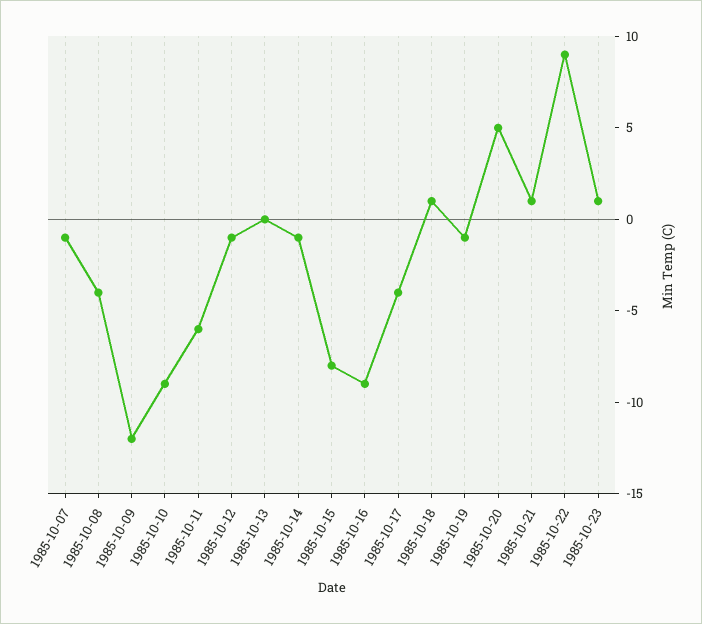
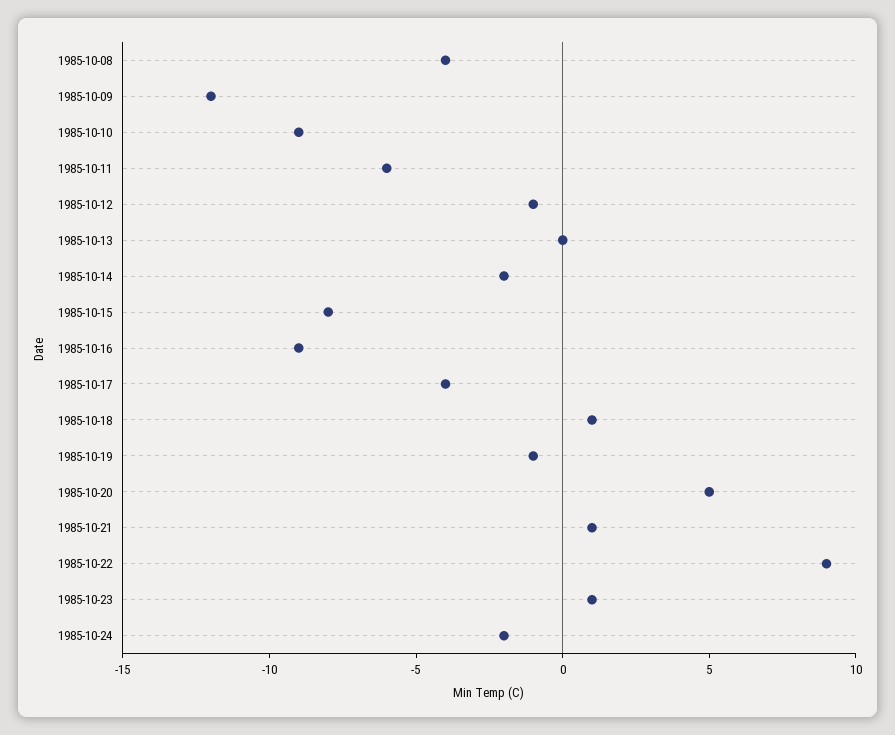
1985-10-07: -1 -> none
1985-10-14: -1 -> -2
1985-10-24: none -> -2

